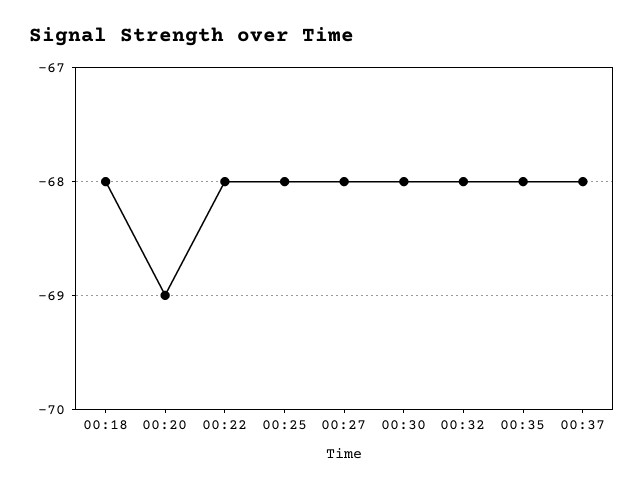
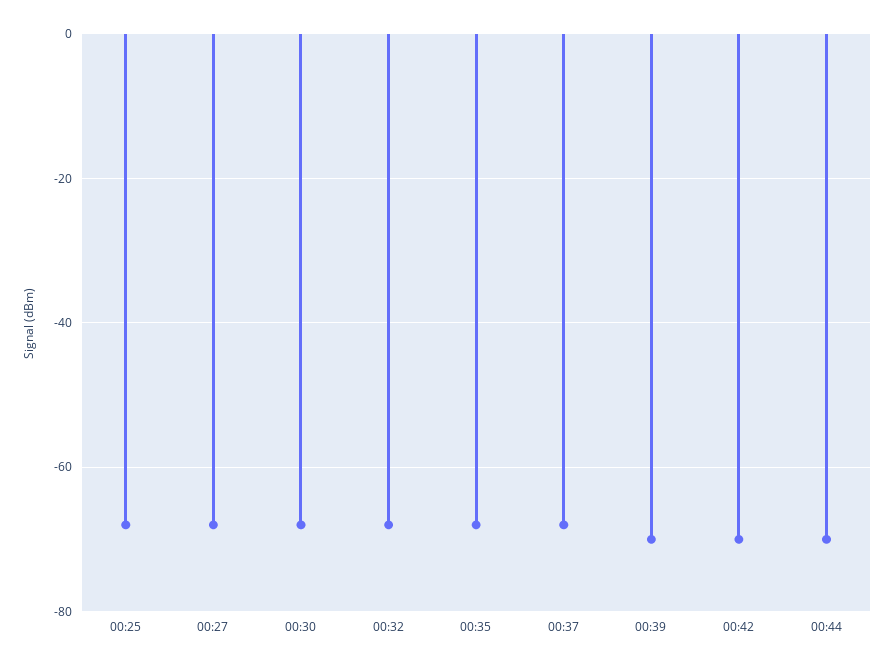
00:18: -68 -> none
00:20: -69 -> none
00:22: -68 -> none
00:39: none -> -70
00:42: none -> -70
00:44: none -> -70

